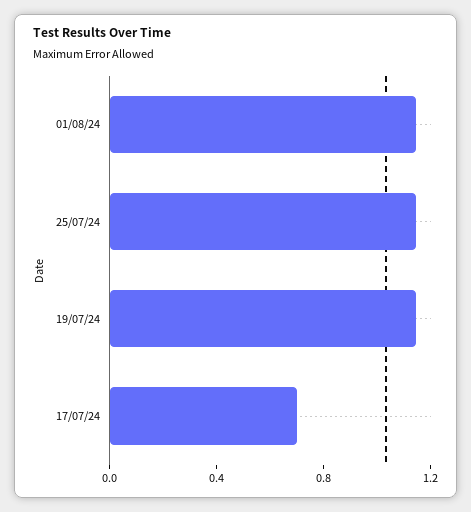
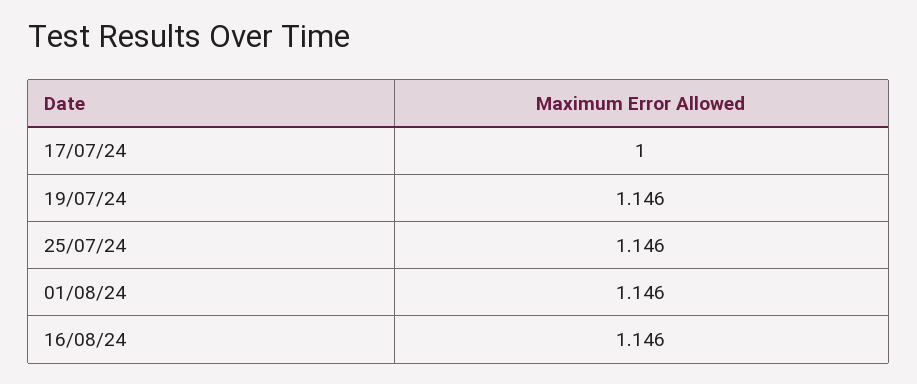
17/07/24: 0.7 -> 1
16/08/24: none -> 1.146

